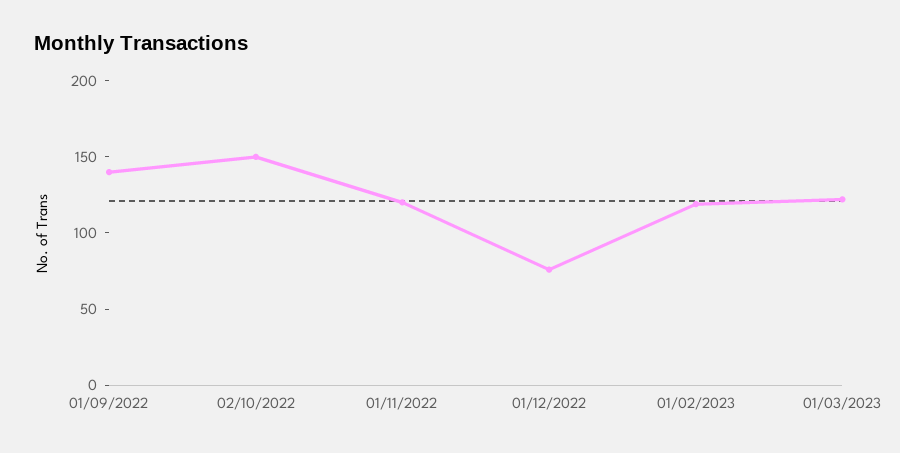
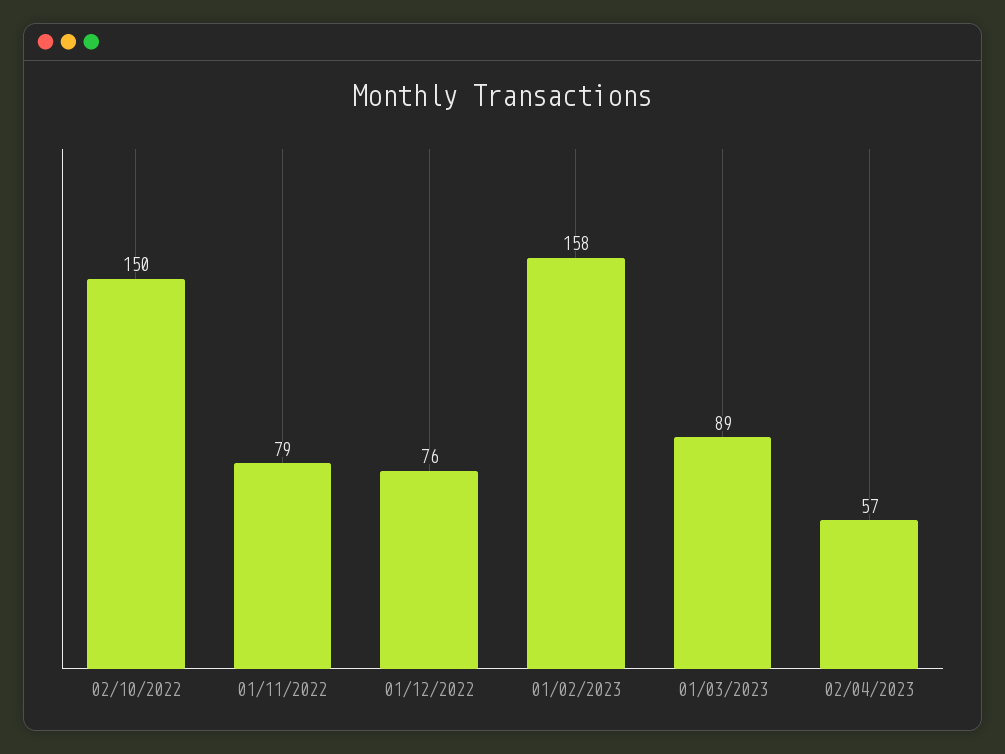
01/09/2022: 140 -> none
01/11/2022: 120 -> 79
01/02/2023: 120 -> 158
01/03/2023: 120 -> 89
02/04/2023: none -> 57

